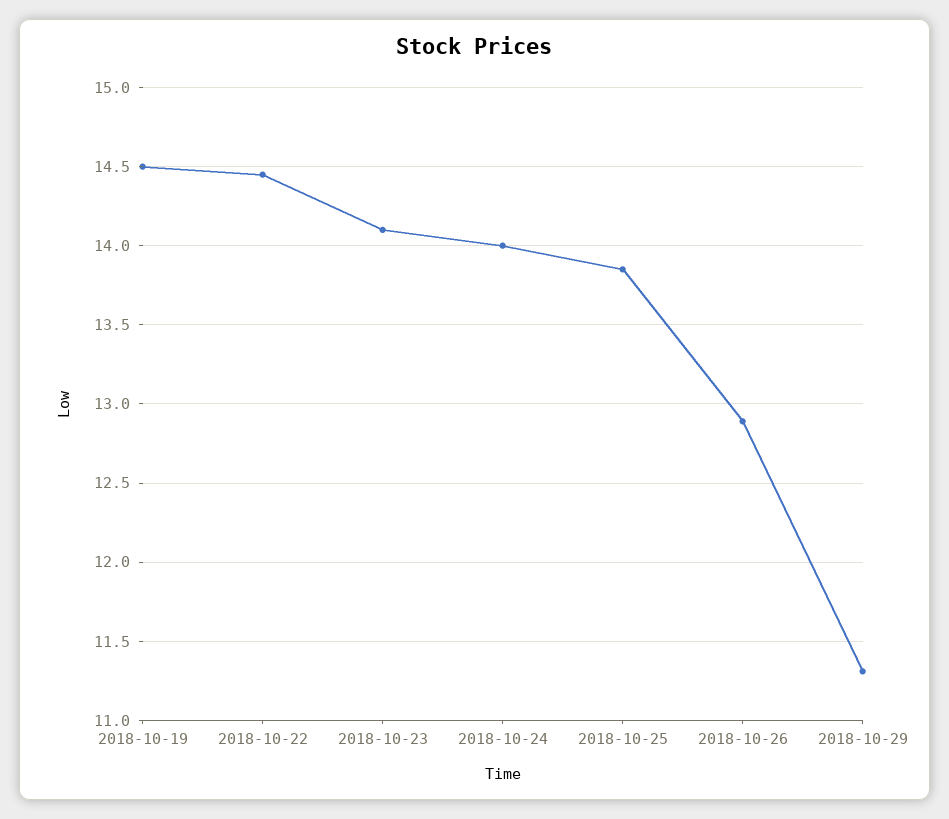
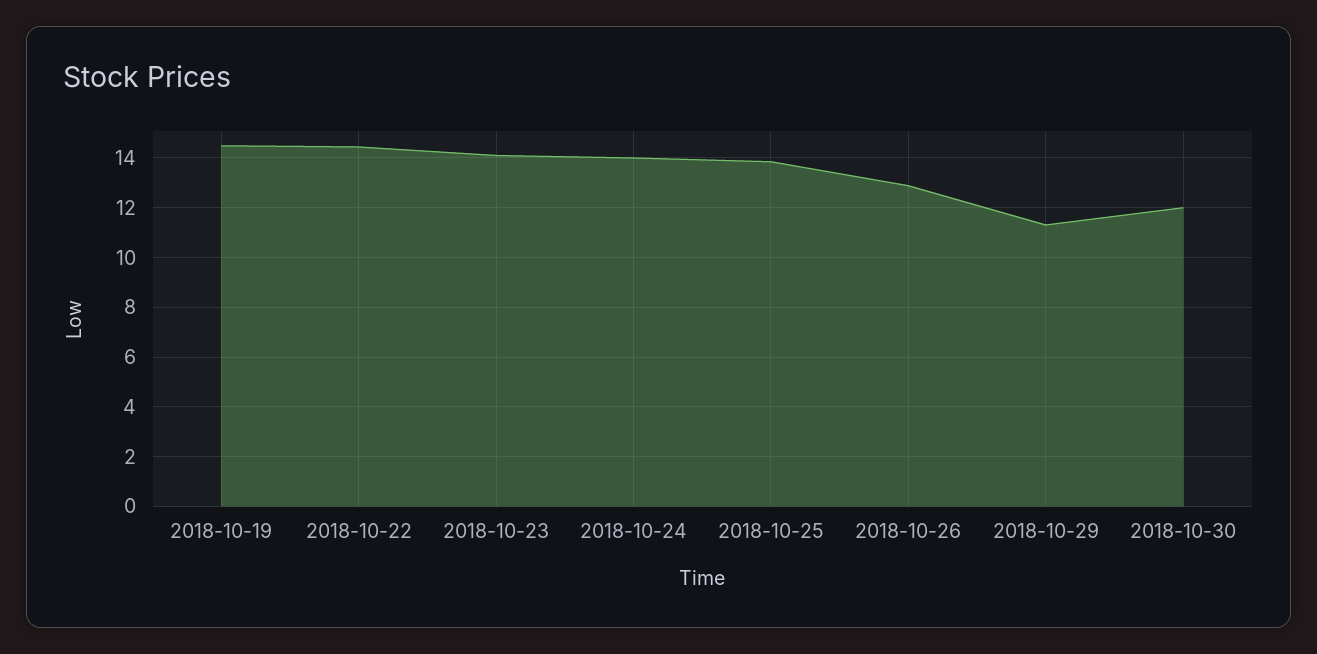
2018-10-30: none -> 12

